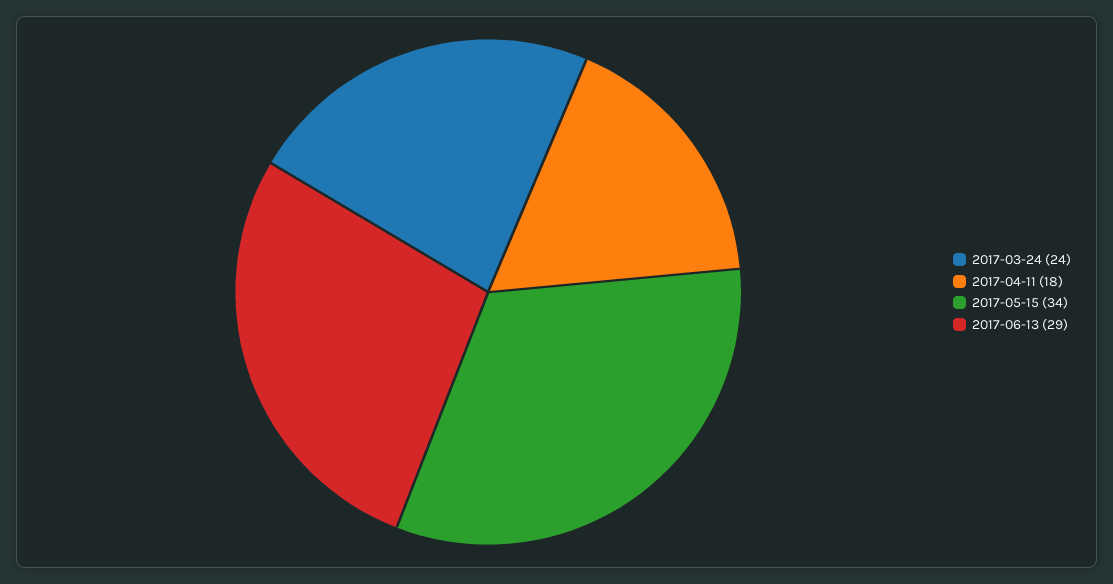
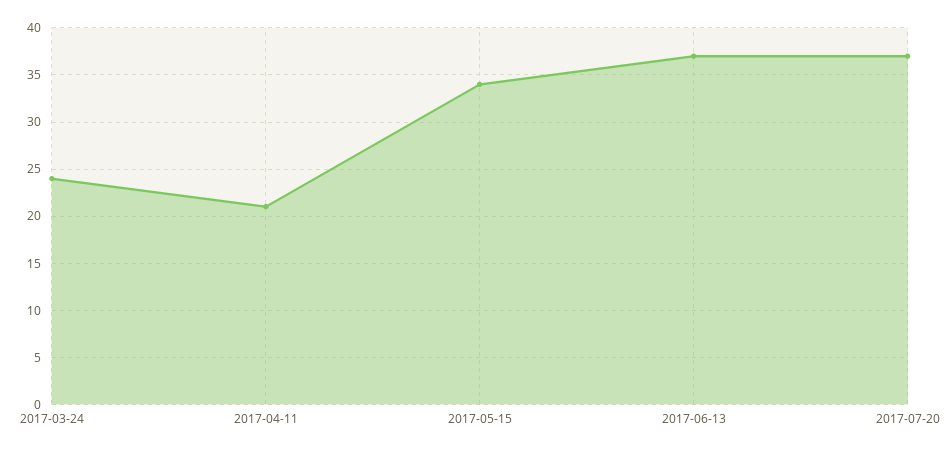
2017-04-11: 18 -> 21
2017-06-13: 29 -> 37
2017-07-20: none -> 37

